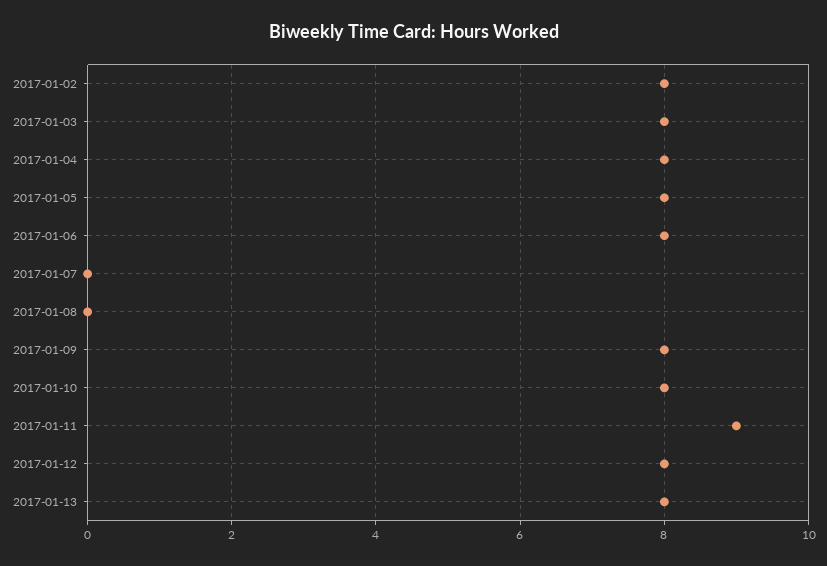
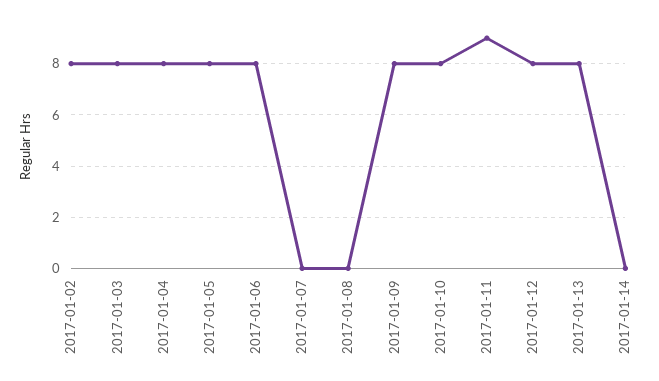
2017-01-14: none -> 0

